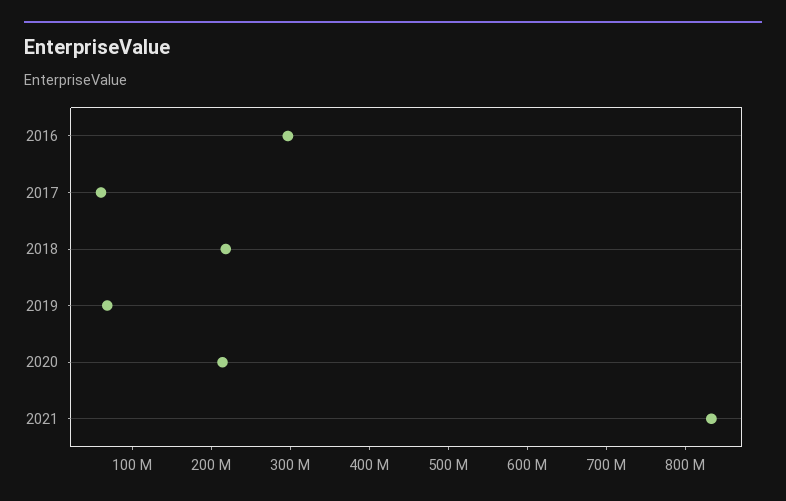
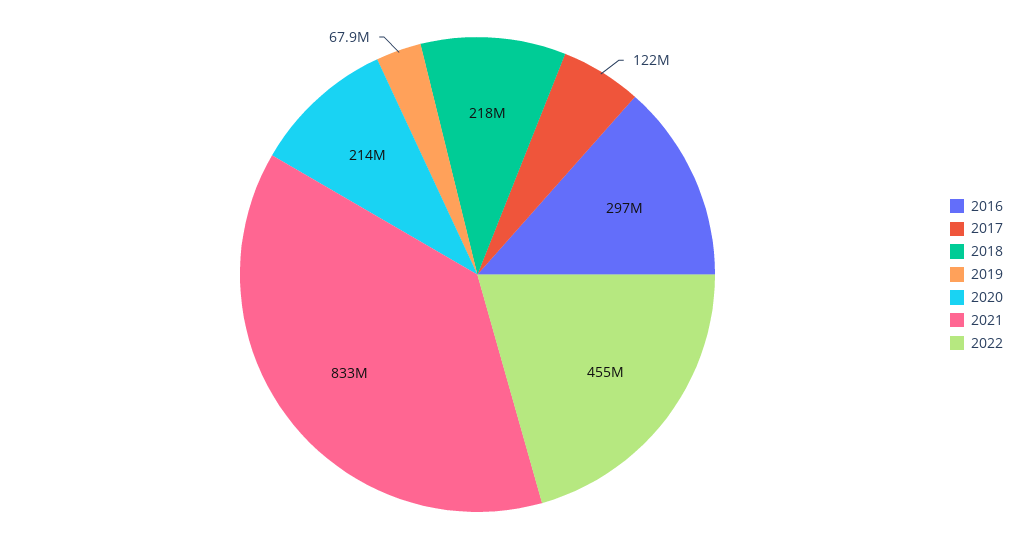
2017: 60000000 -> 122000000
2022: none -> 455000000

